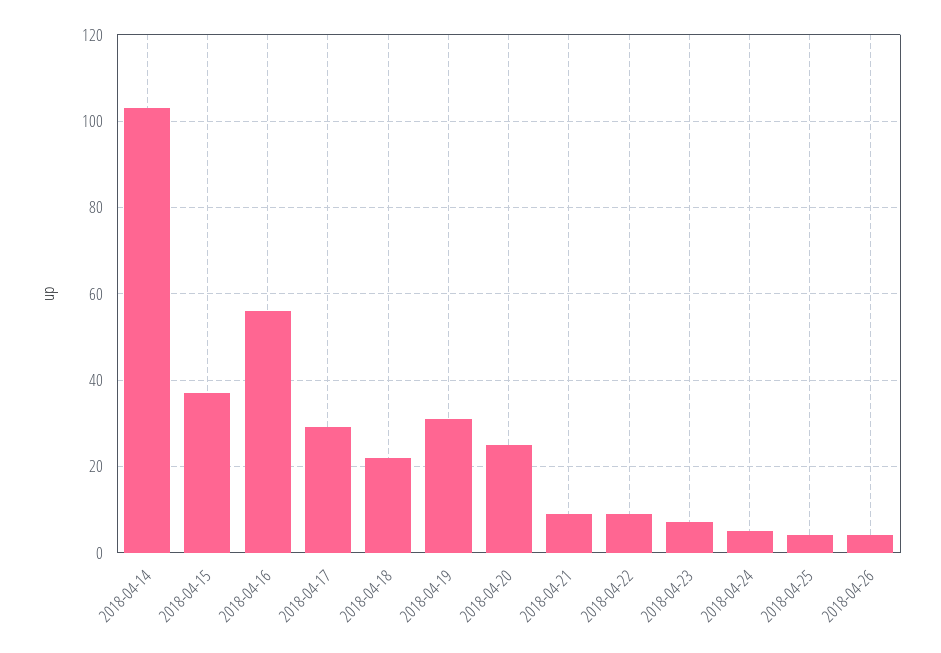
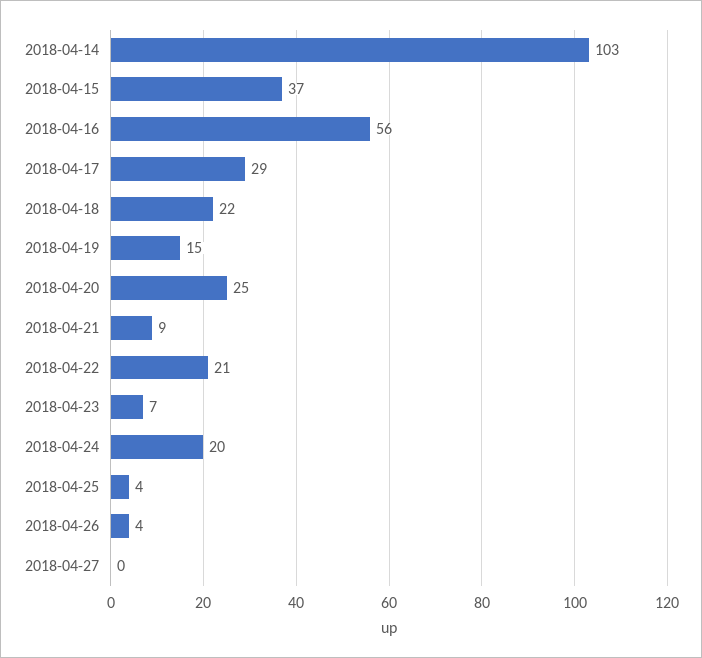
2018-04-19: 30 -> 15
2018-04-22: 10 -> 21
2018-04-24: 5 -> 20
2018-04-27: none -> 0

